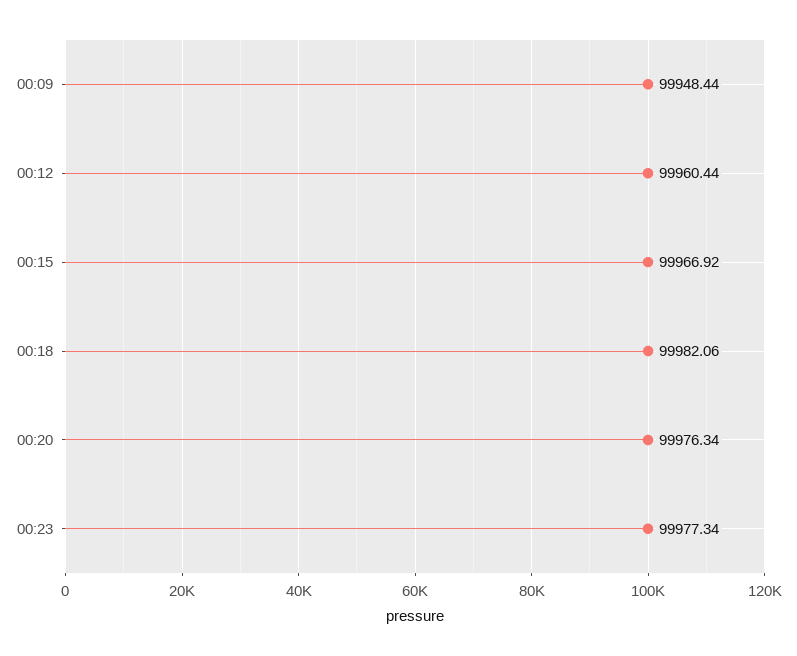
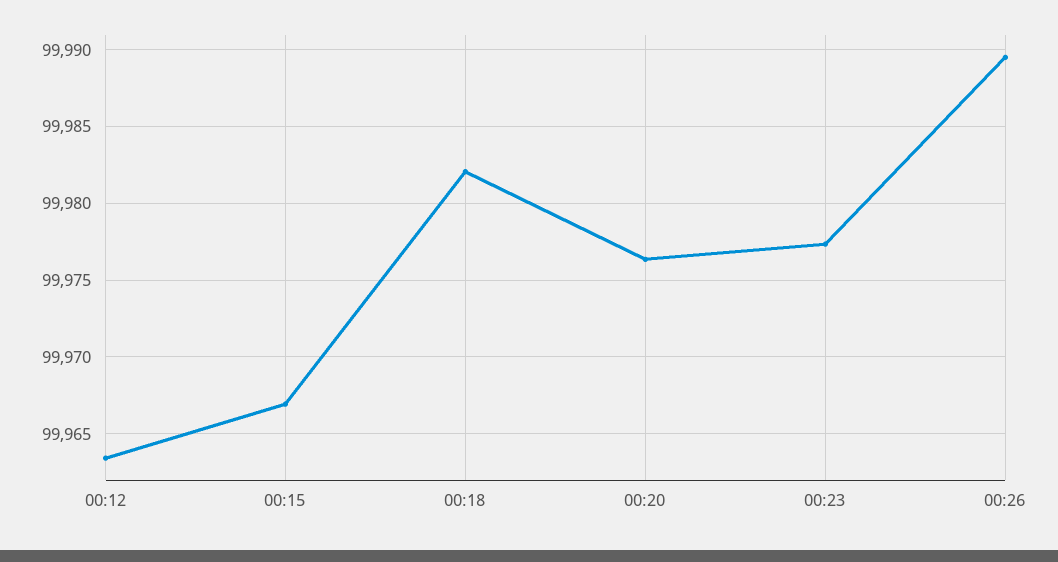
00:09: 99948.44 -> none
00:12: 99960.44 -> 99963.5
00:26: none -> 99989.5

